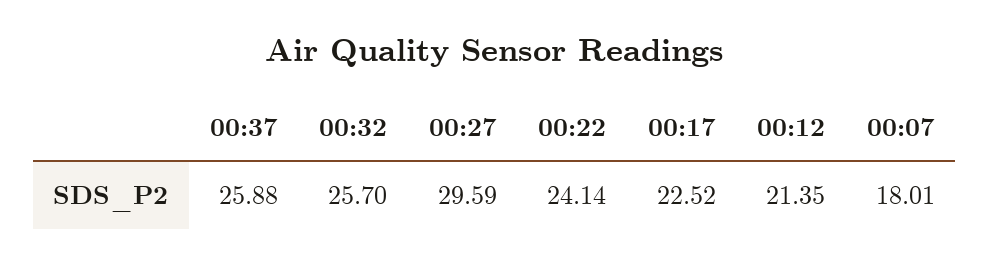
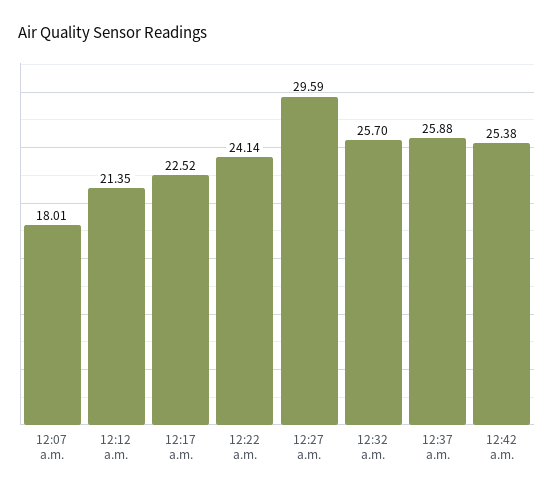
12:42 a.m.: none -> 25.38

